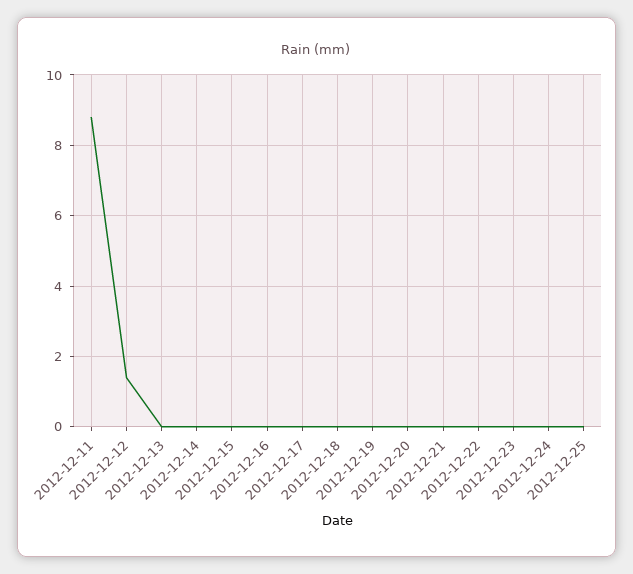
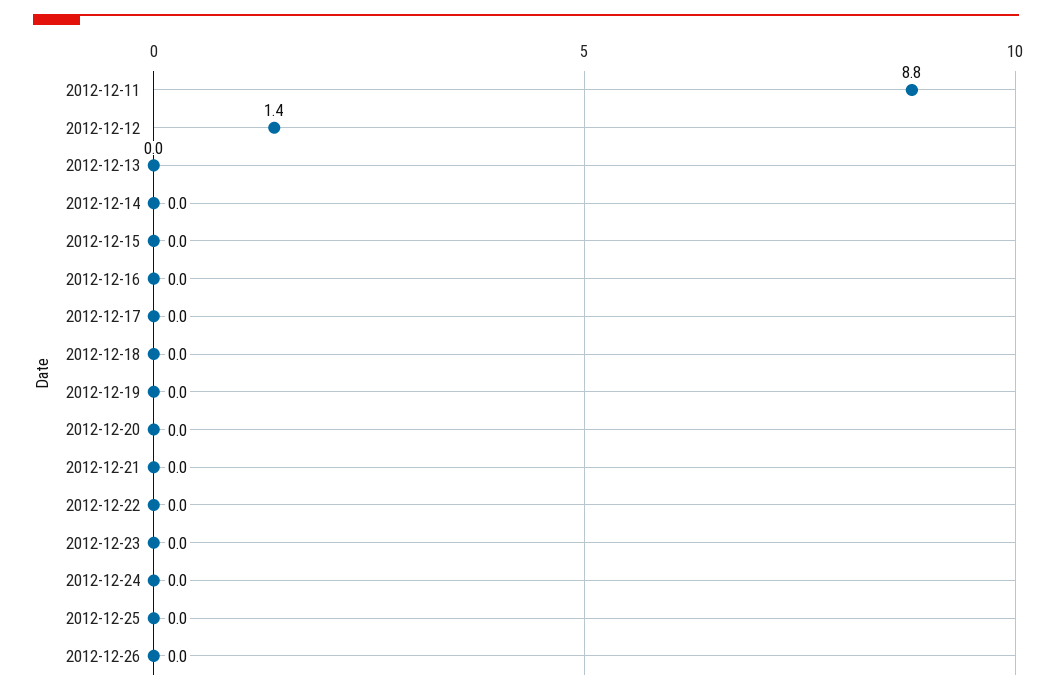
2012-12-26: none -> 0

